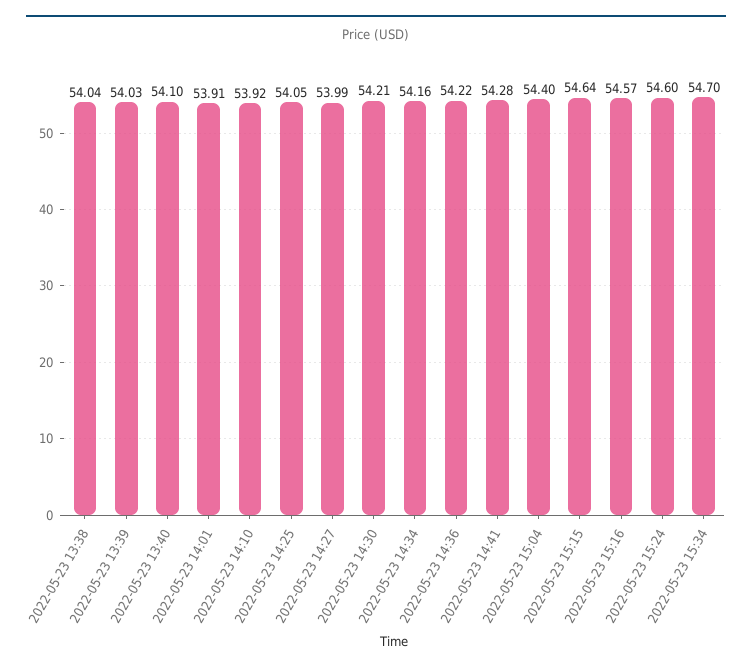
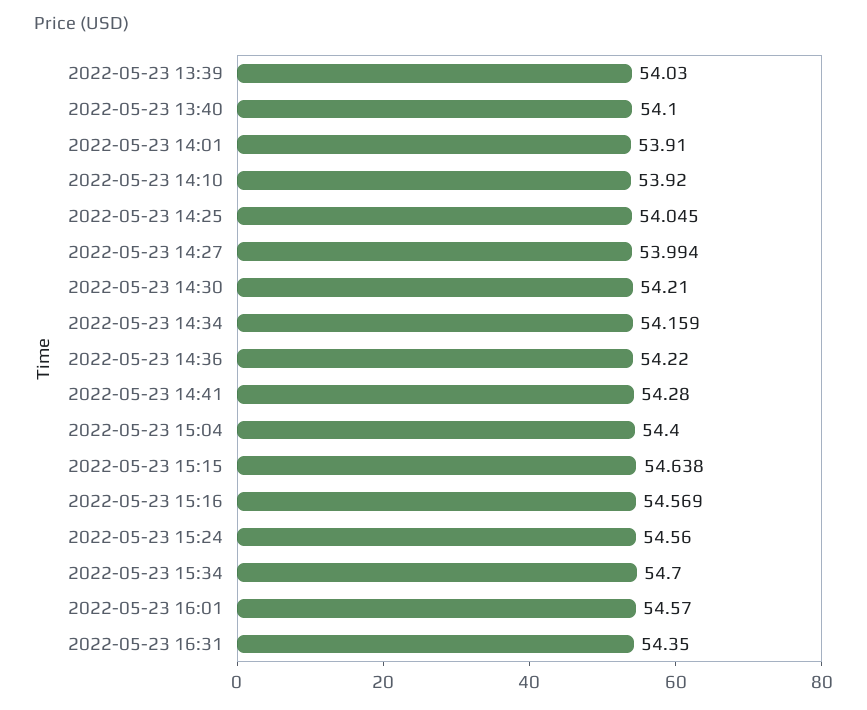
2022-05-23 13:38: 54.04 -> none
2022-05-23 15:24: 54.6 -> 54.56
2022-05-23 16:01: none -> 54.57
2022-05-23 16:31: none -> 54.35

